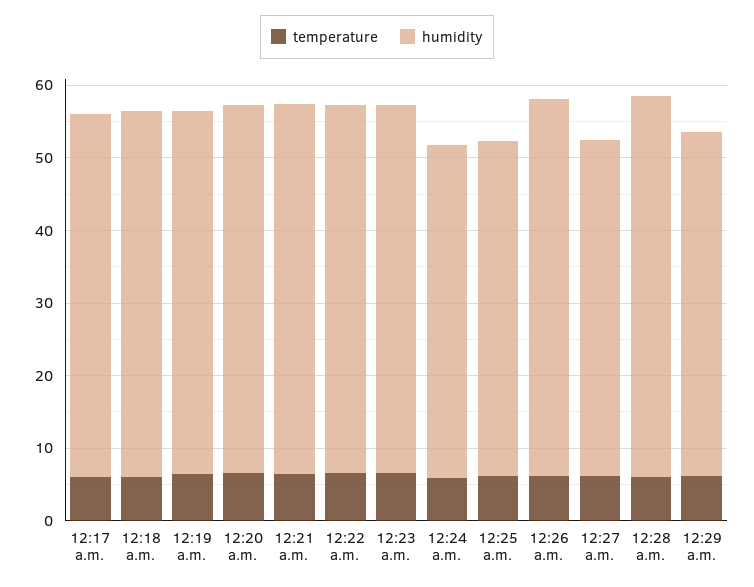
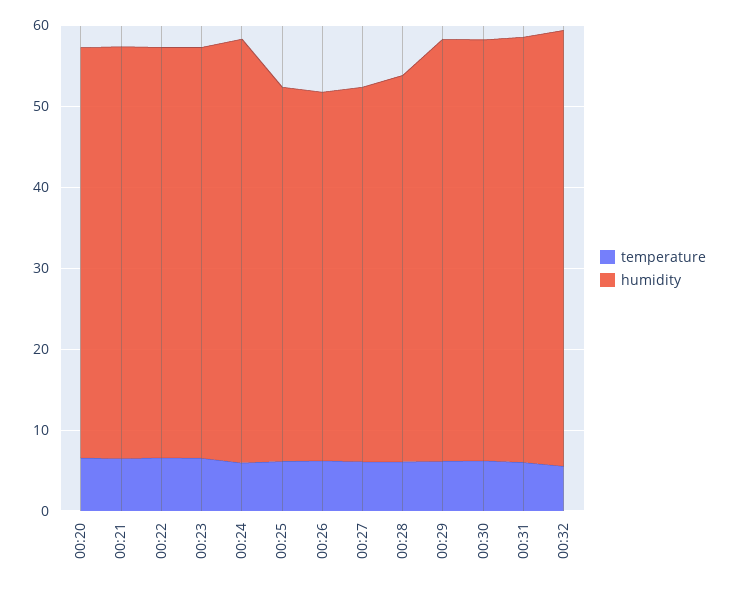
temperature, 12:17 a.m.: 6 -> none
humidity, 12:17 a.m.: 50 -> none
temperature, 12:18 a.m.: 6 -> none
humidity, 12:18 a.m.: 50 -> none
temperature, 12:19 a.m.: 6 -> none
humidity, 12:19 a.m.: 50 -> none
humidity, 12:24 a.m.: 46 -> 52
humidity, 12:26 a.m.: 52 -> 46
humidity, 12:28 a.m.: 52 -> 48
humidity, 12:29 a.m.: 48 -> 52
temperature, 00:30: none -> 6
humidity, 00:30: none -> 52
temperature, 00:31: none -> 6
humidity, 00:31: none -> 52
temperature, 00:32: none -> 6
humidity, 00:32: none -> 54

